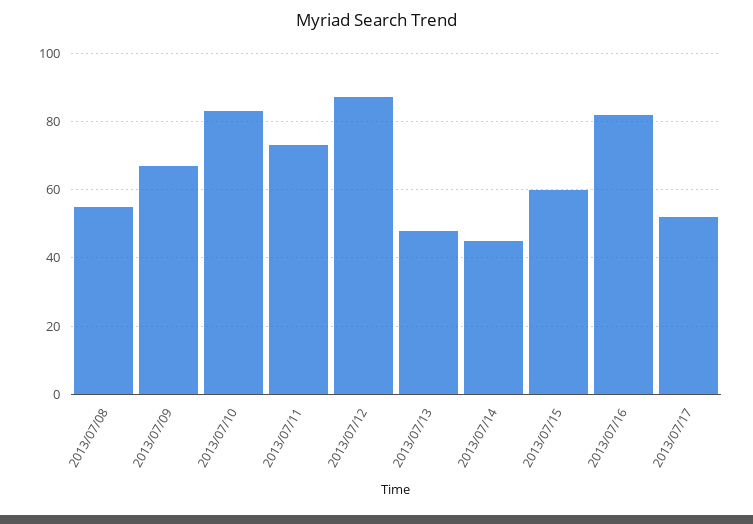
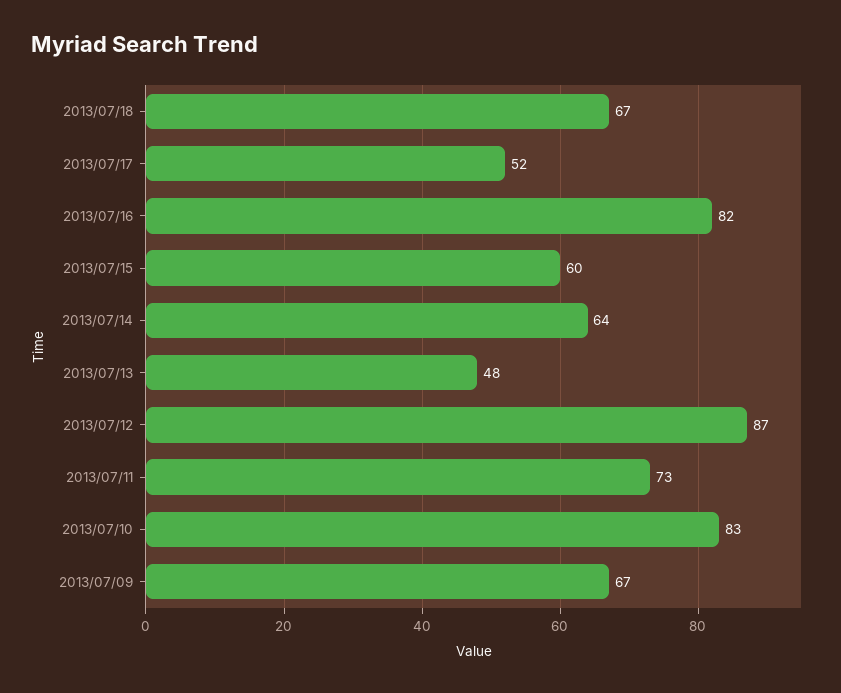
2013/07/08: 55 -> none
2013/07/14: 45 -> 64
2013/07/18: none -> 67

